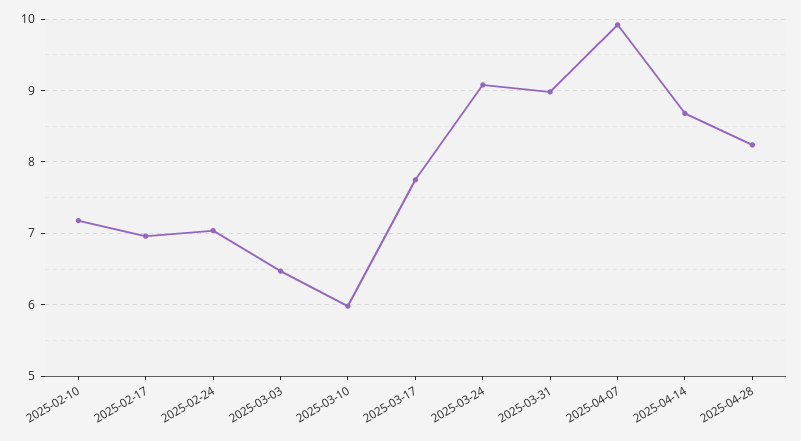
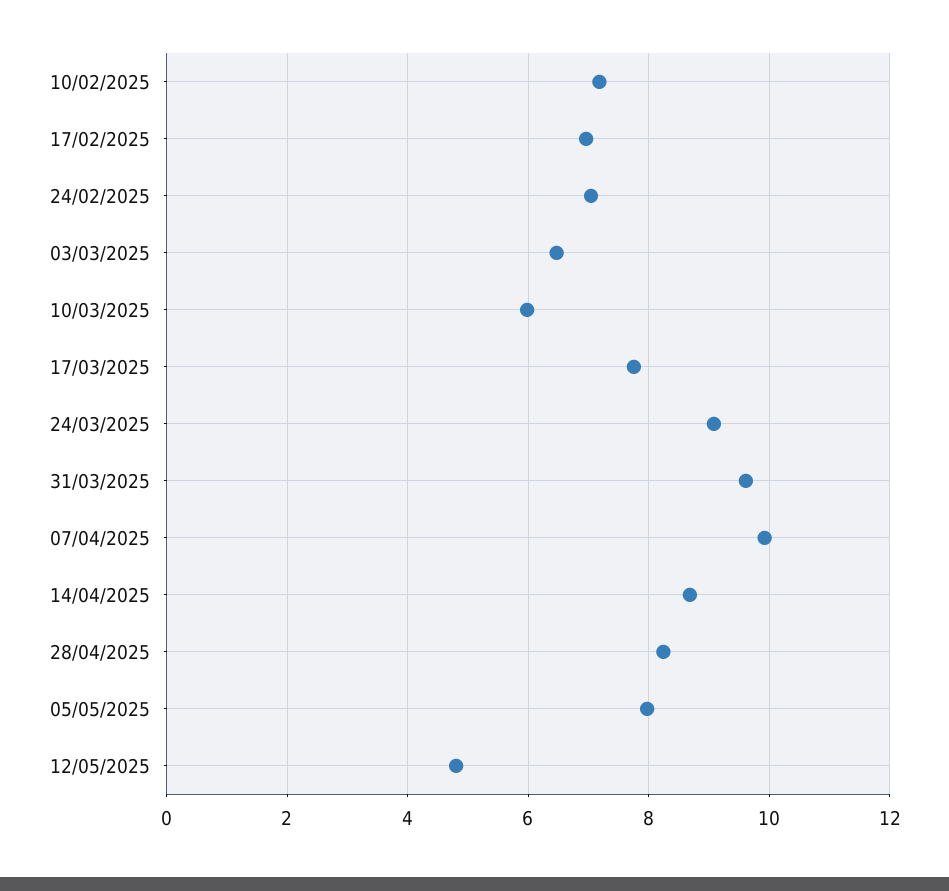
2025-03-31: 9 -> 9.6
05/05/2025: none -> 8
12/05/2025: none -> 4.8

